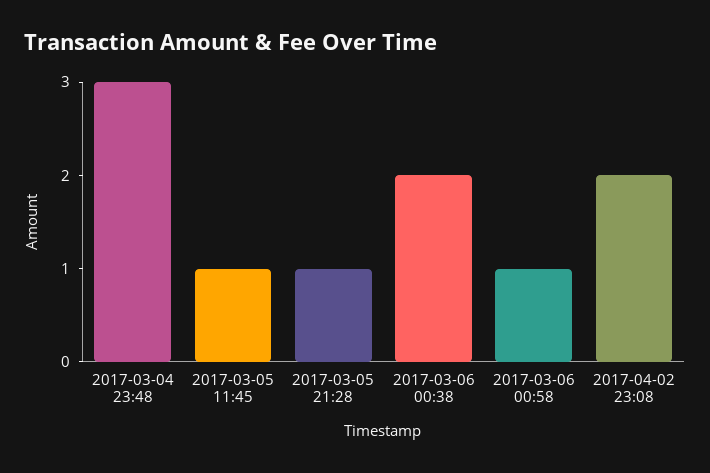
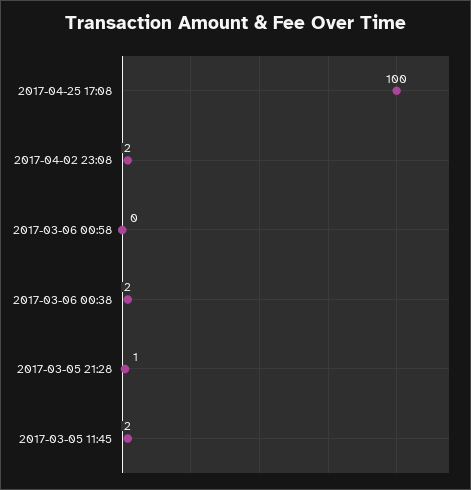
2017-03-04 23:48: 3 -> none
2017-03-05 11:45: 1 -> 2
2017-03-06 00:58: 1 -> 0
2017-04-25 17:08: none -> 100

